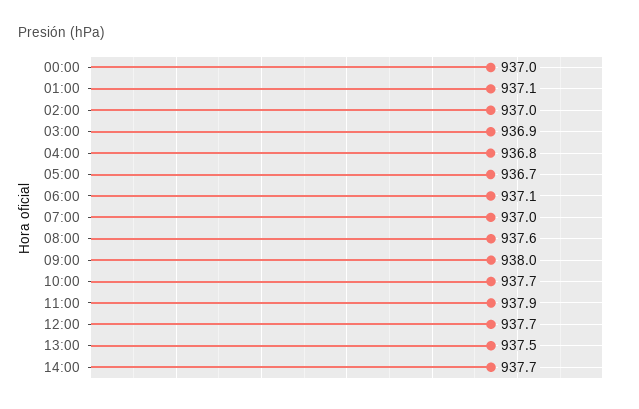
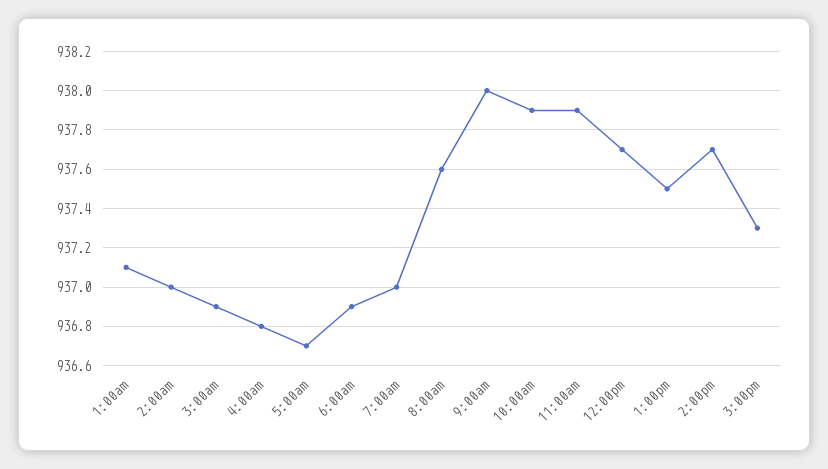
00:00: 937 -> none
06:00: 937.1 -> 936.9
10:00: 937.7 -> 937.9
3:00pm: none -> 937.3

